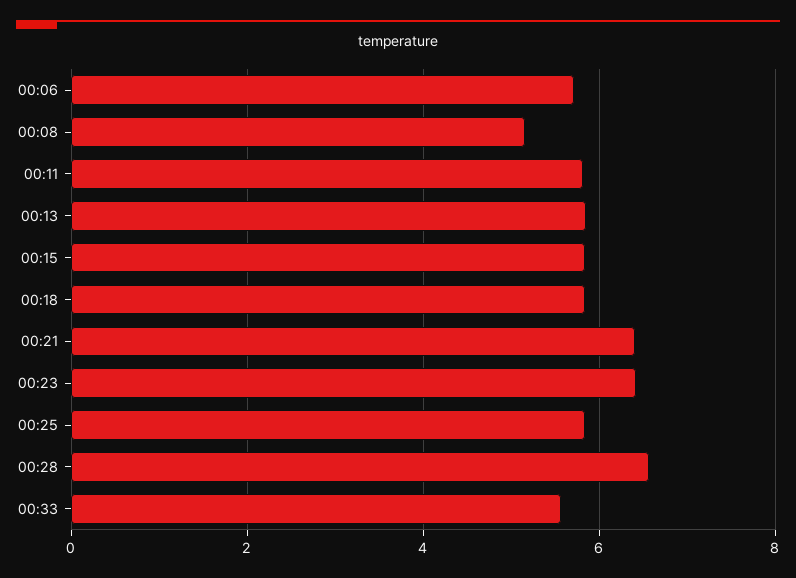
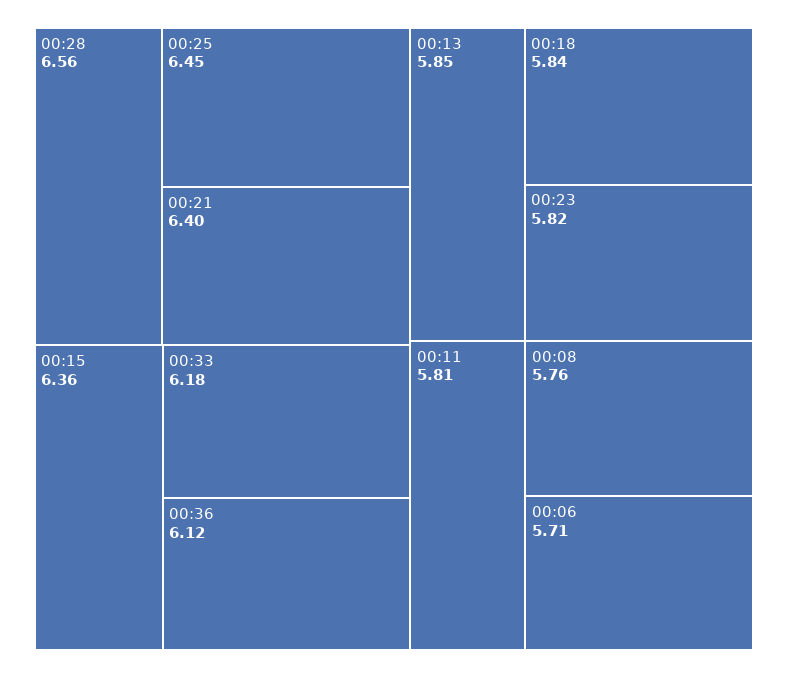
00:08: 5.2 -> 5.76
00:15: 5.8 -> 6.36
00:23: 6.4 -> 5.82
00:25: 5.8 -> 6.45
00:33: 5.6 -> 6.18
00:36: none -> 6.12

